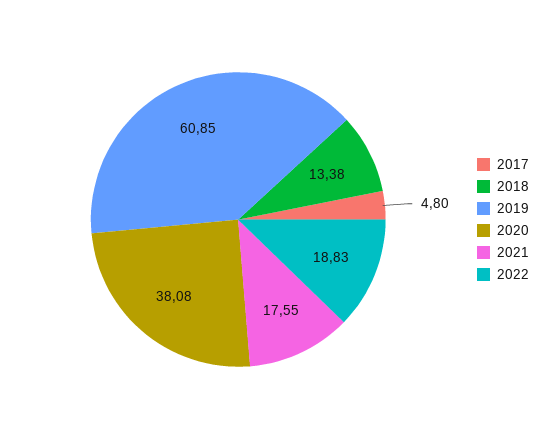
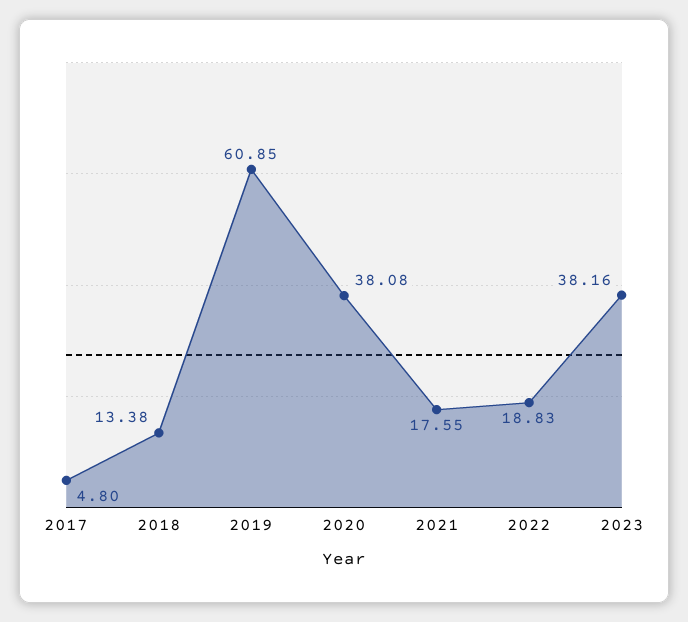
2023: none -> 38.16

